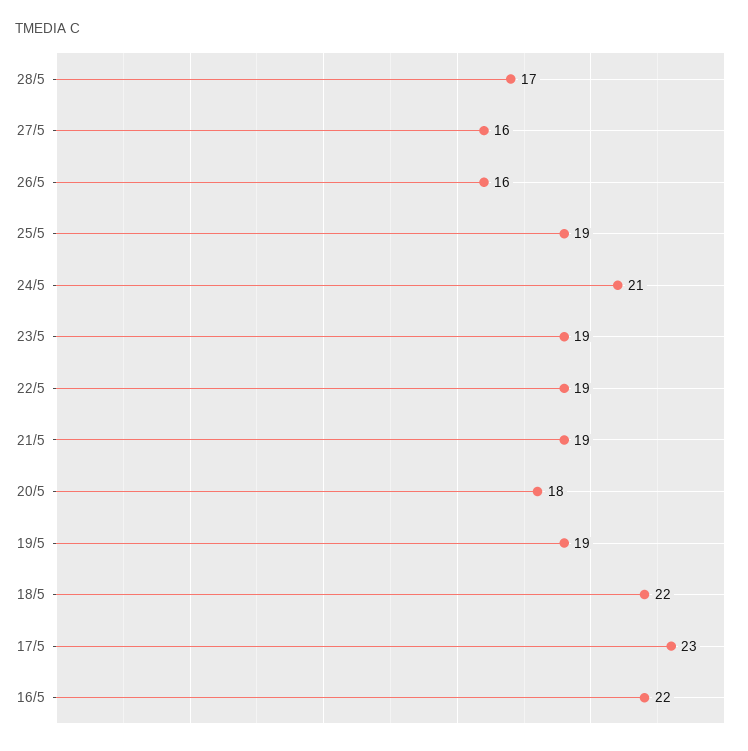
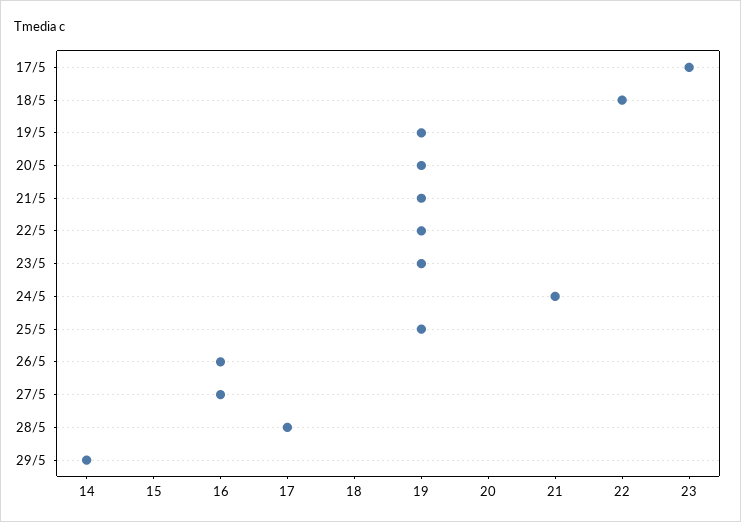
20/5: 18 -> 19
16/5: 22 -> none
29/5: none -> 14

